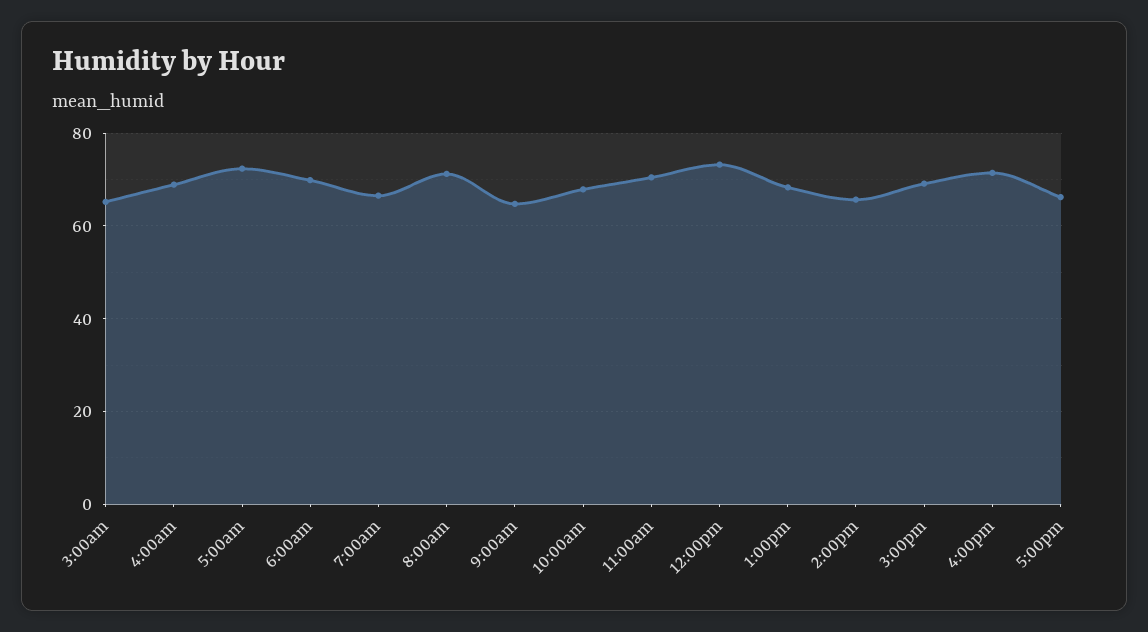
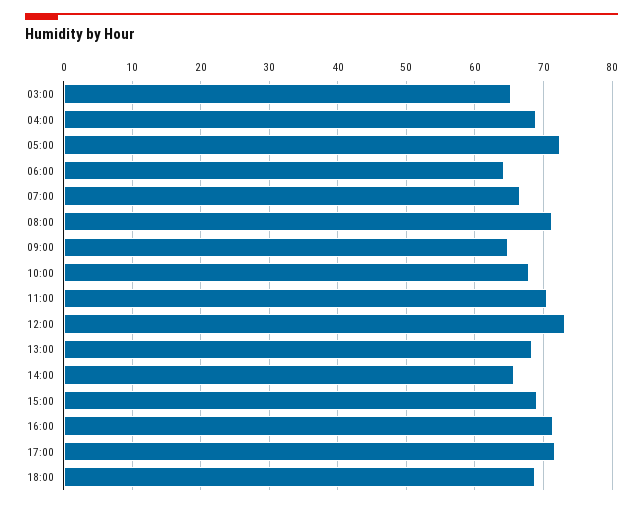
6:00am: 70 -> 64
5:00pm: 66 -> 72
18:00: none -> 69

